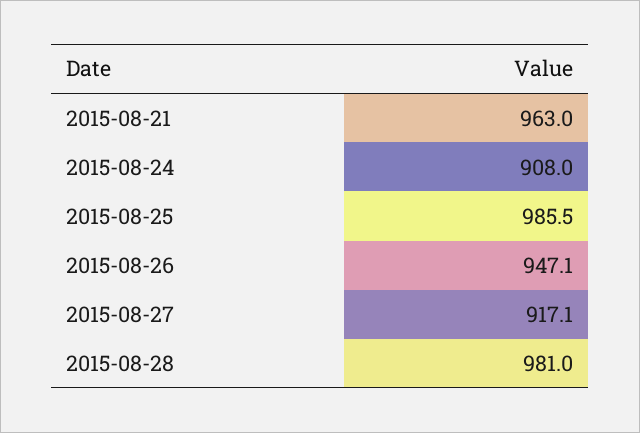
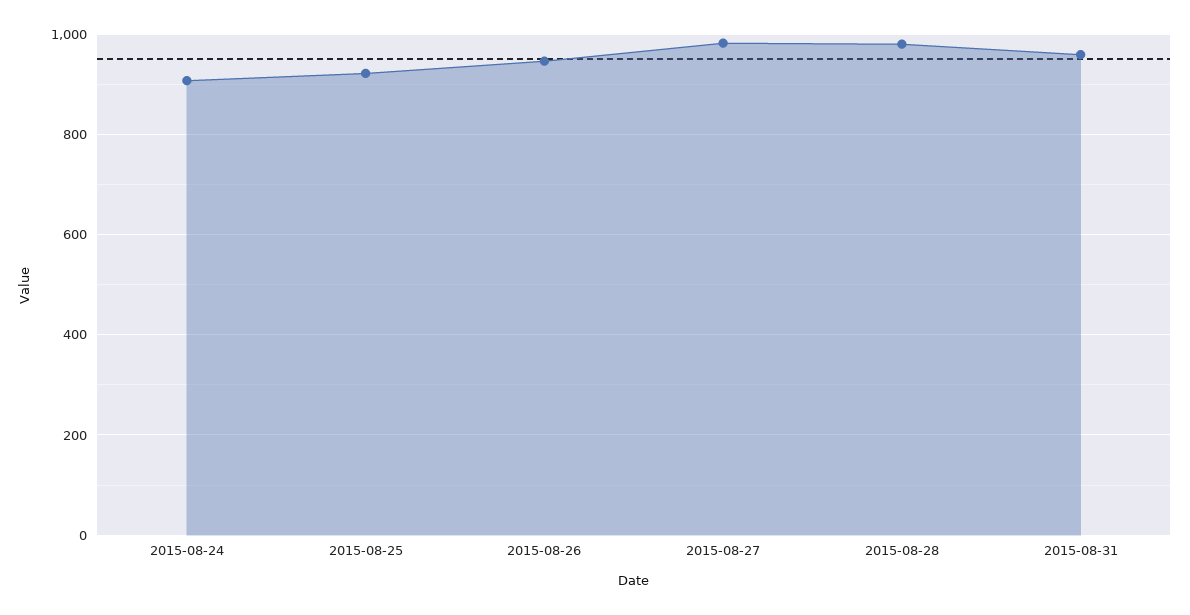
2015-08-21: 963 -> none
2015-08-25: 985.5 -> 920
2015-08-27: 917.1 -> 980
2015-08-31: none -> 960

